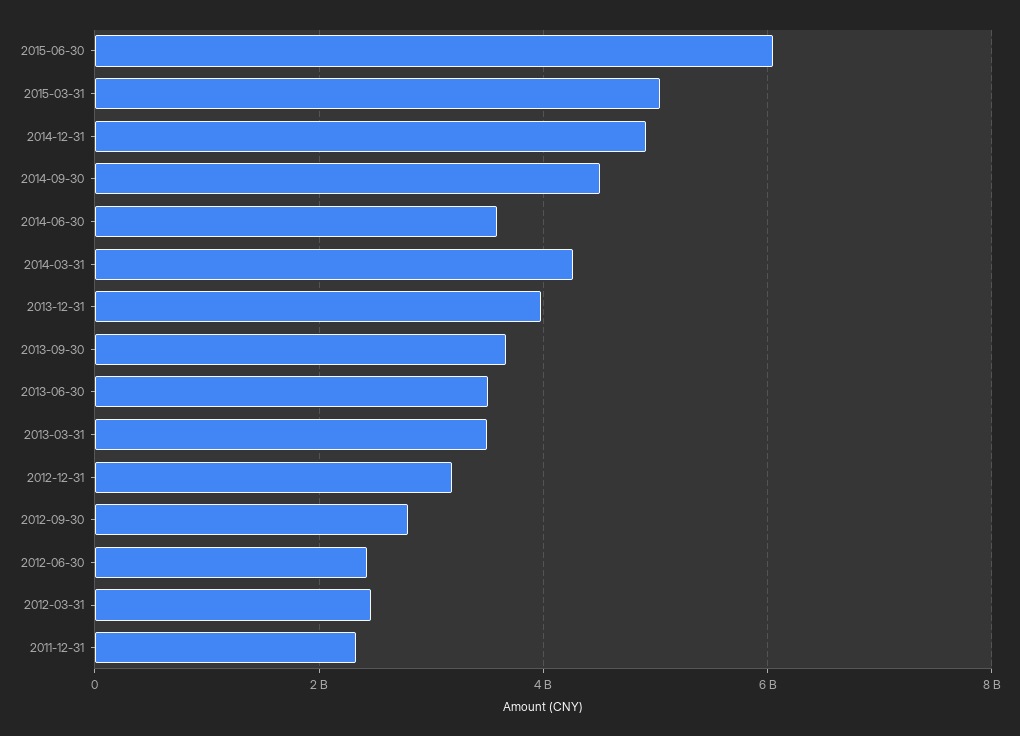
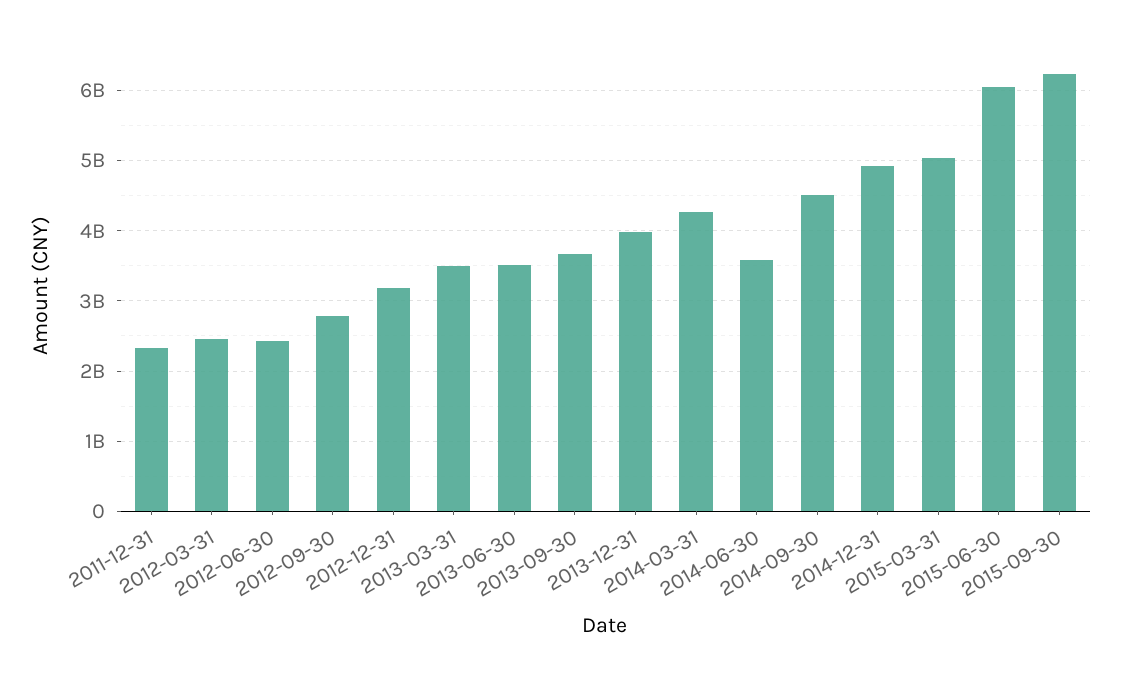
2015-09-30: none -> 6200000000

